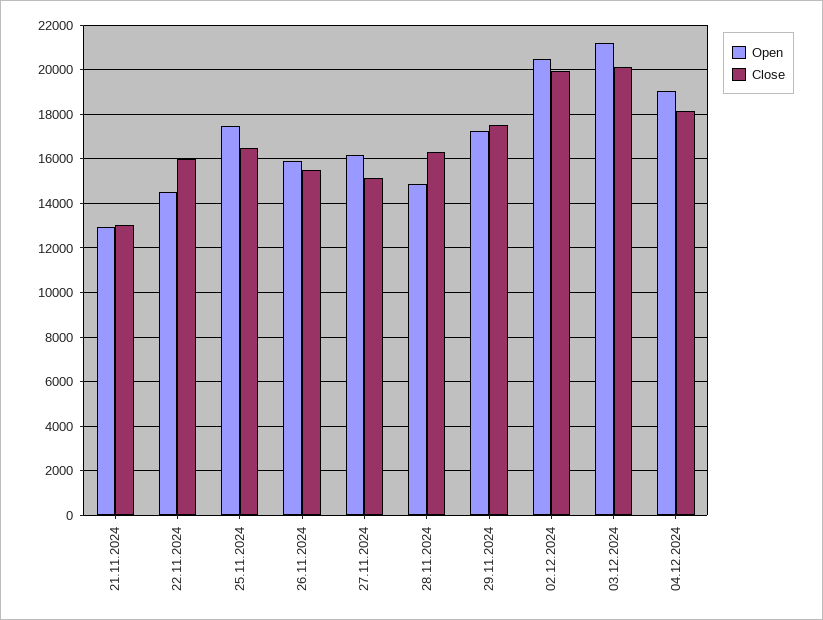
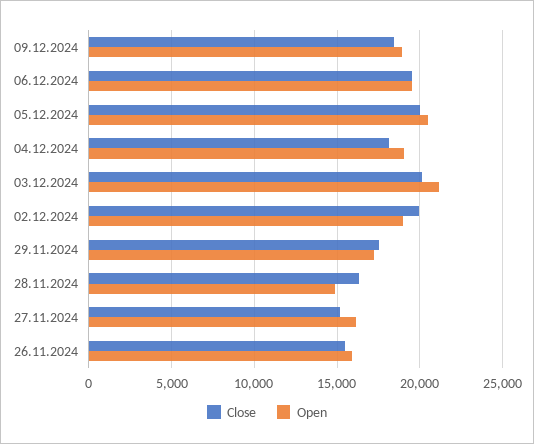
Open, 21.11.2024: 13000 -> none
Close, 21.11.2024: 13000 -> none
Open, 22.11.2024: 14500 -> none
Close, 22.11.2024: 16000 -> none
Open, 25.11.2024: 17500 -> none
Close, 25.11.2024: 16500 -> none
Open, 02.12.2024: 20500 -> 19000
Close, 09.12.2024: none -> 18500
Open, 09.12.2024: none -> 19000
Close, 06.12.2024: none -> 19500
Open, 06.12.2024: none -> 19500
Close, 05.12.2024: none -> 20000
Open, 05.12.2024: none -> 20500

